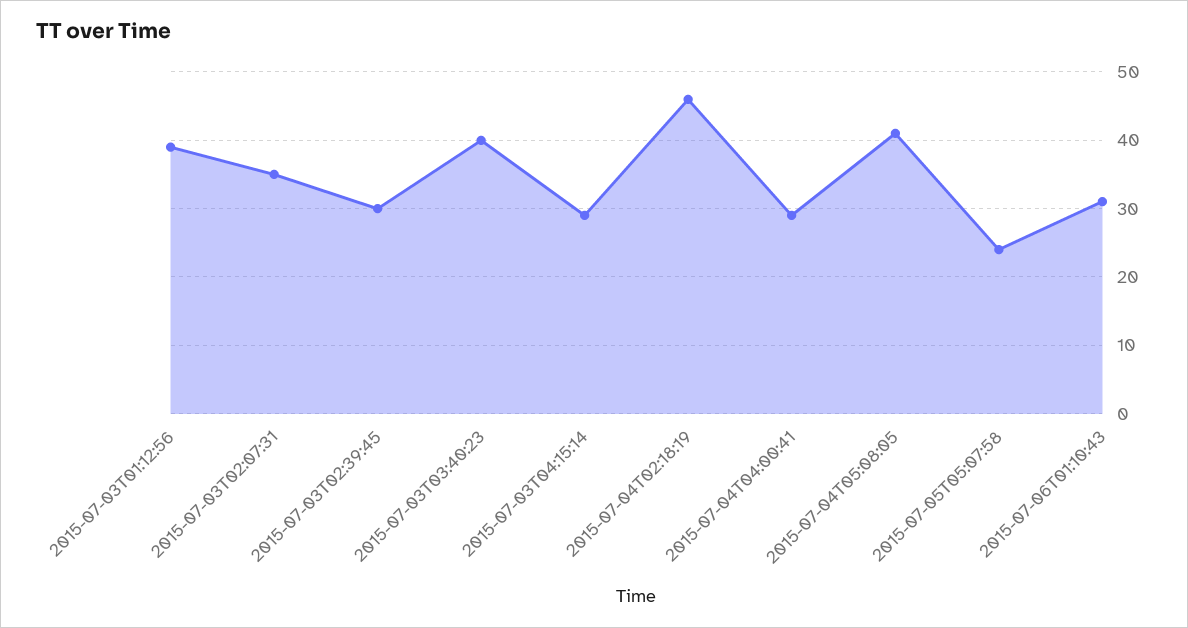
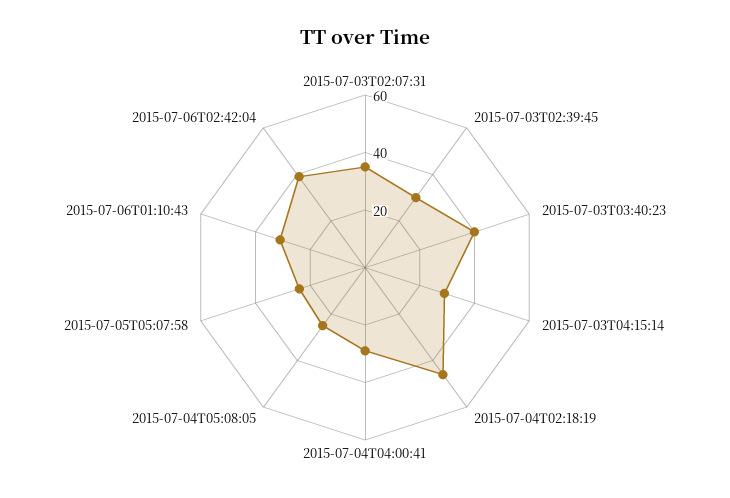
2015-07-03T01:12:56: 39 -> none
2015-07-04T05:08:05: 41 -> 25
2015-07-06T02:42:04: none -> 40

